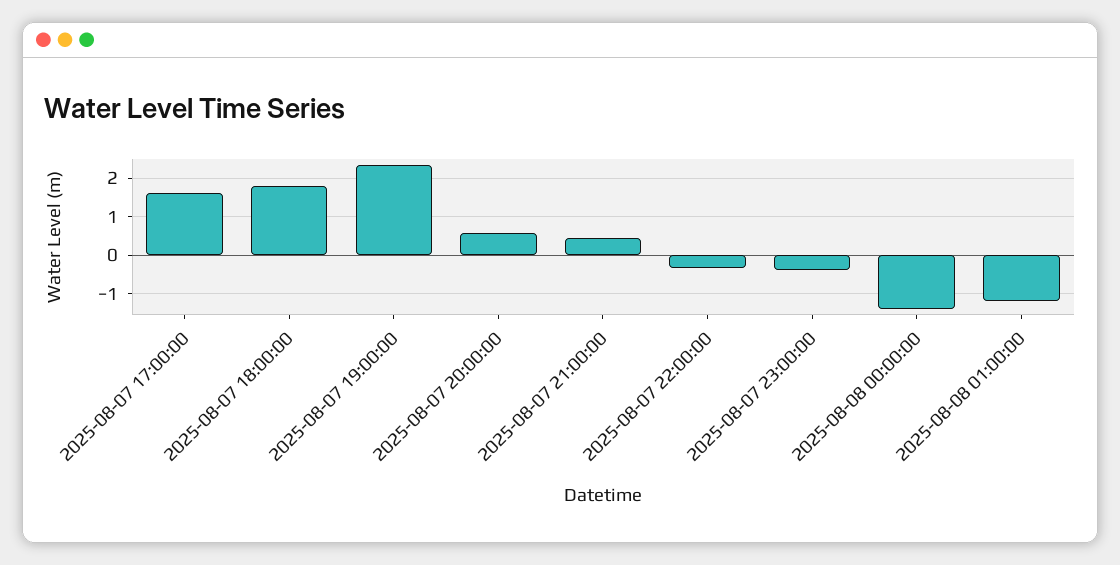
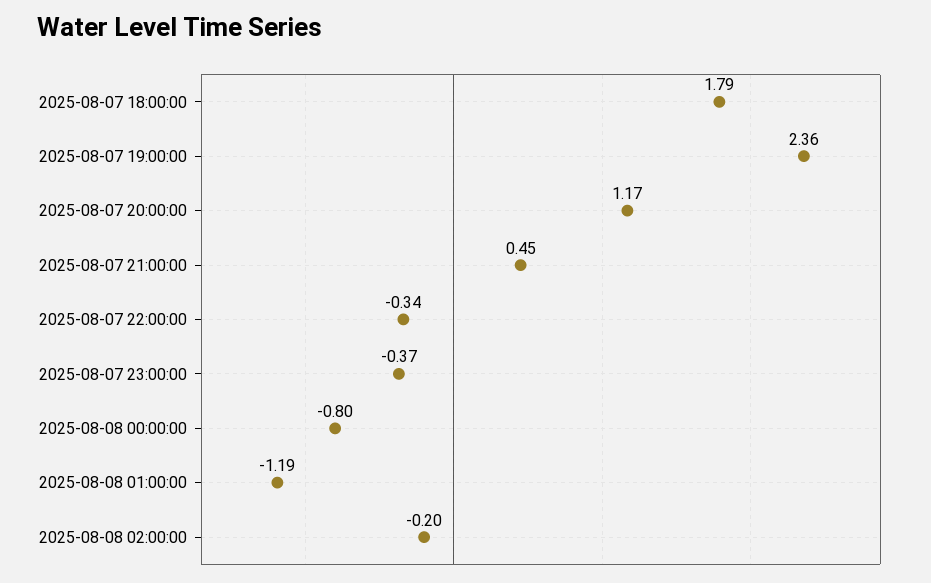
2025-08-07 17:00:00: 1.6 -> none
2025-08-07 20:00:00: 0.6 -> 1.17
2025-08-08 00:00:00: -1.4 -> -0.8
2025-08-08 02:00:00: none -> -0.2

